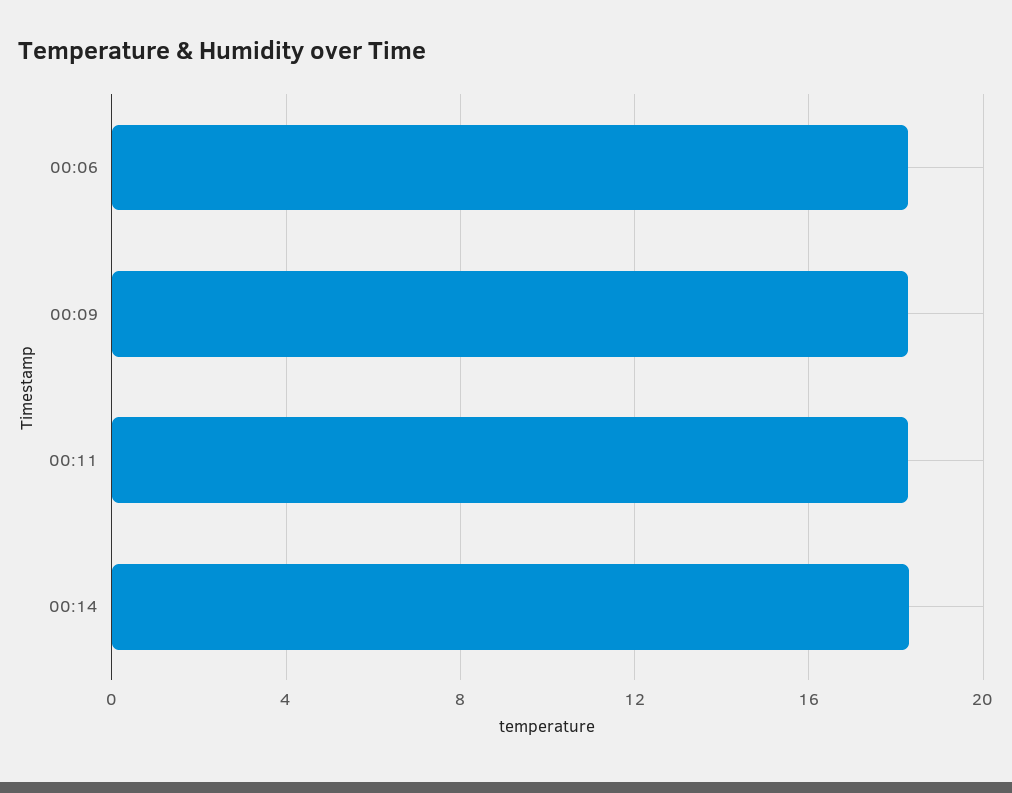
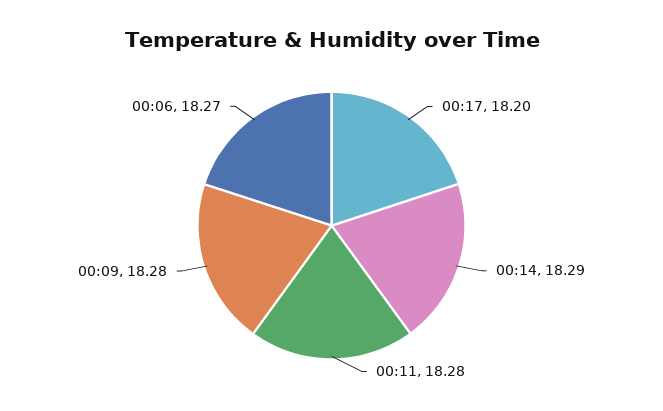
00:17: none -> 18.2

